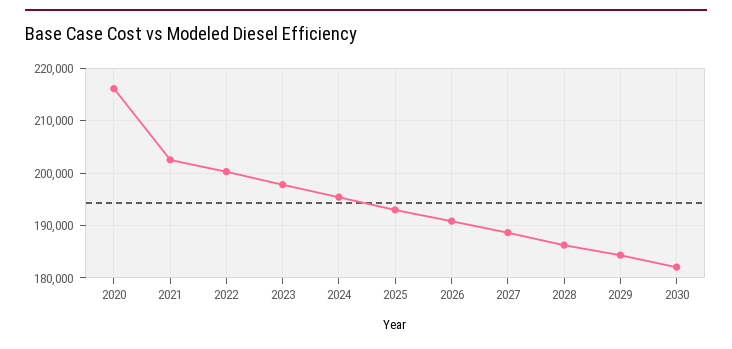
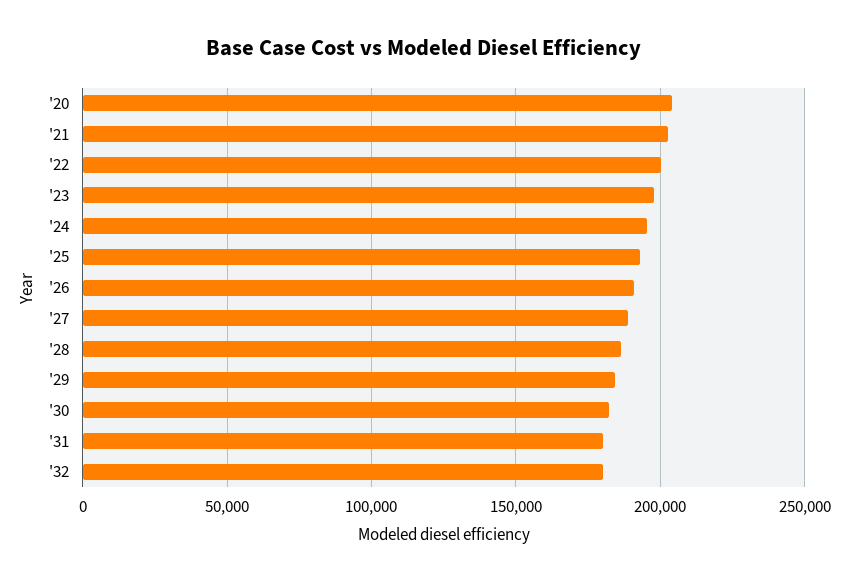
2020: 216000 -> 205000
'31: none -> 180000
'32: none -> 180000

